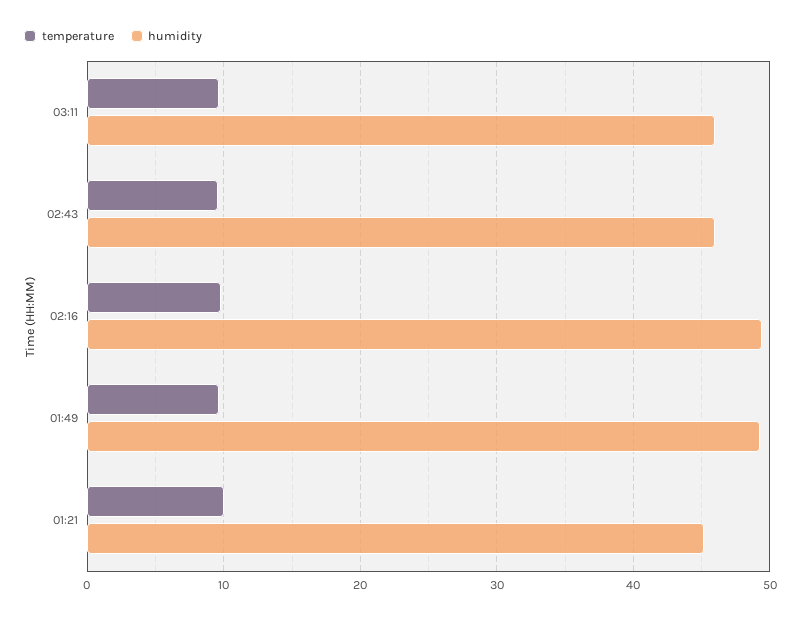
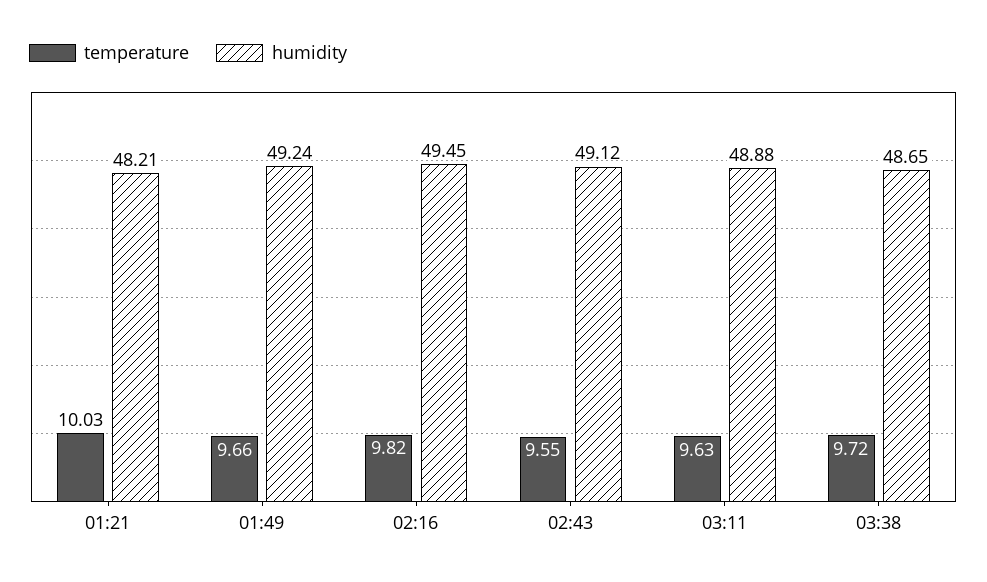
humidity, 03:11: 46 -> 48.88
humidity, 02:43: 46 -> 49.12
humidity, 01:21: 45 -> 48.21
temperature, 03:38: none -> 9.72
humidity, 03:38: none -> 48.65

